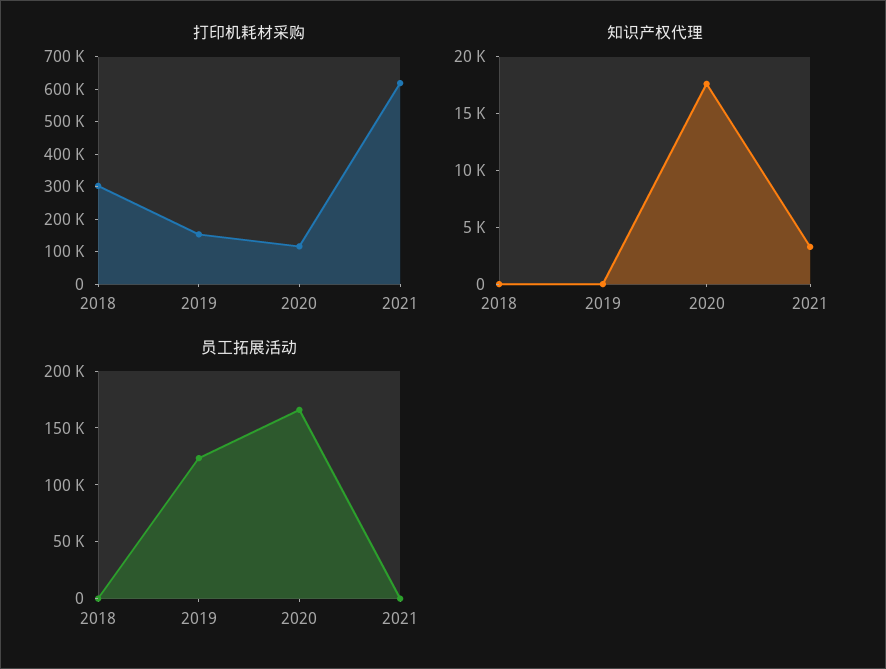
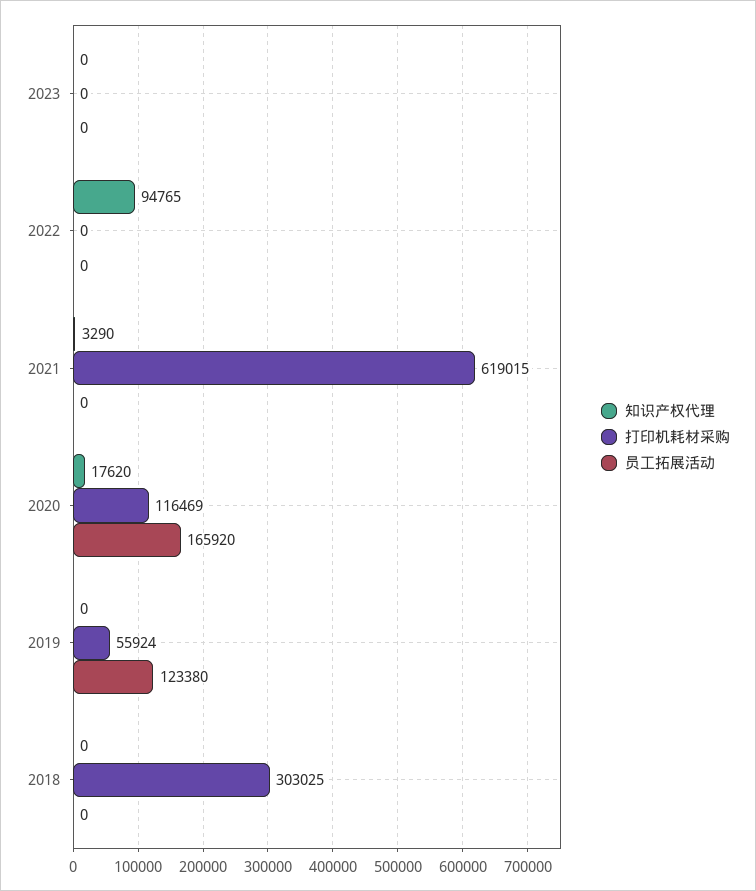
打印机耗材采购, 2019: 150000 -> 55924
知识产权代理, 2023: none -> 0
打印机耗材采购, 2023: none -> 0
员工拓展活动, 2023: none -> 0
知识产权代理, 2022: none -> 94765
打印机耗材采购, 2022: none -> 0
员工拓展活动, 2022: none -> 0

